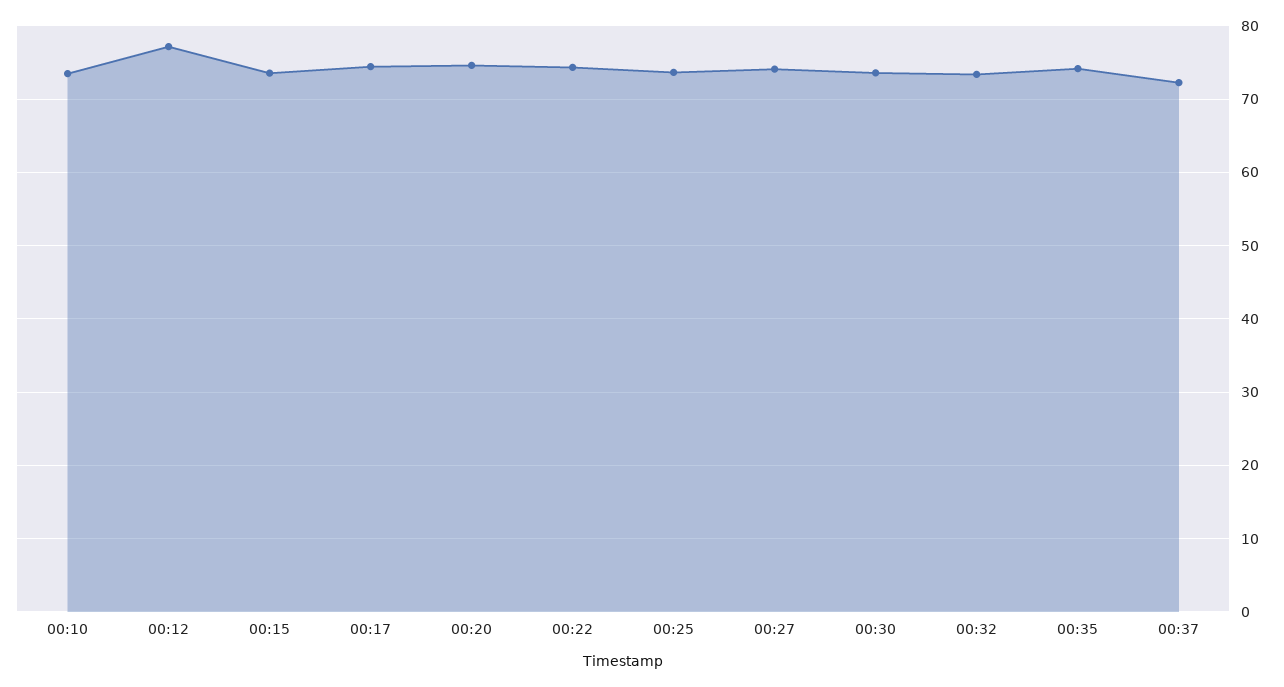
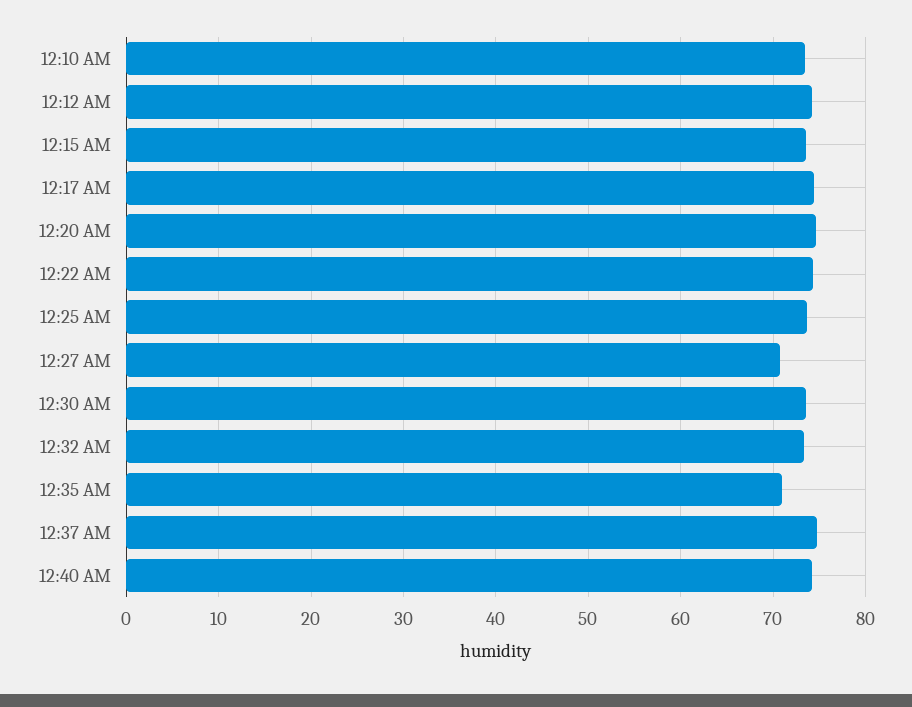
00:12: 77 -> 74
00:27: 74 -> 71
00:35: 74 -> 71
00:37: 72 -> 75
12:40 AM: none -> 74

